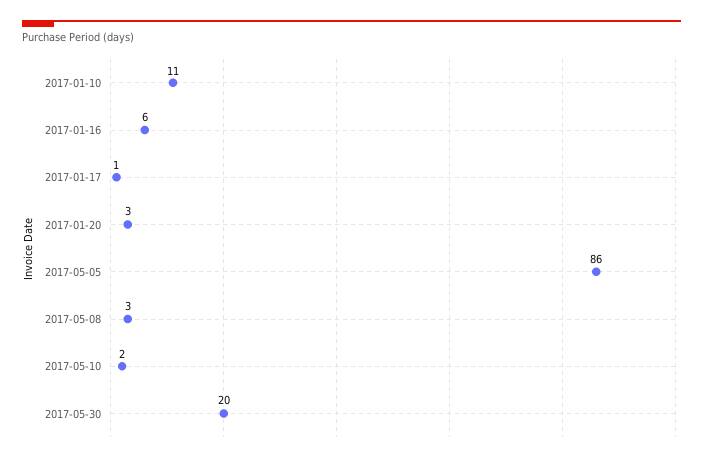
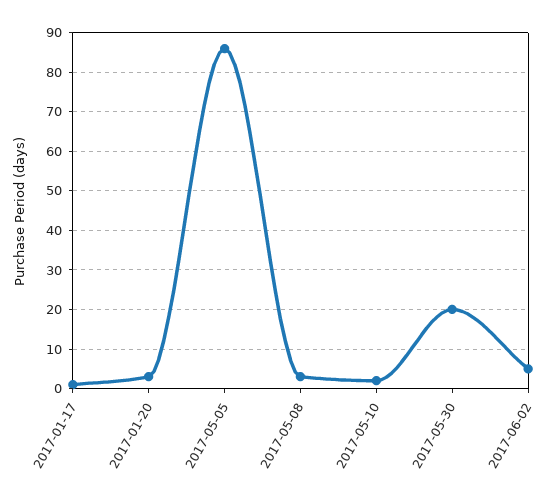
2017-01-10: 11 -> none
2017-01-16: 6 -> none
2017-06-02: none -> 5

